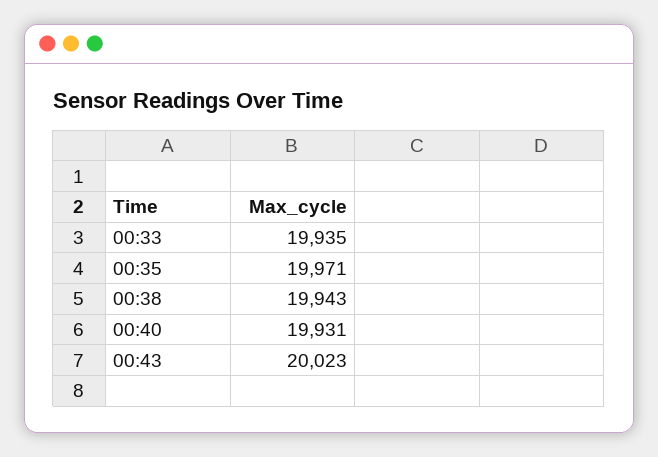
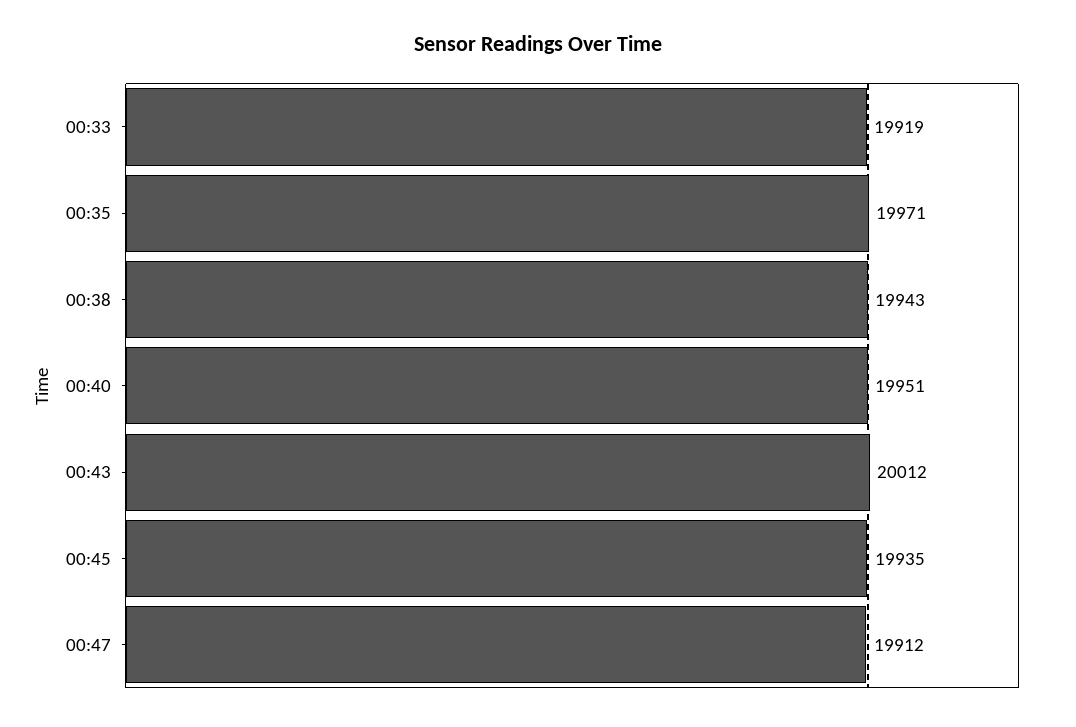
00:33: 19935 -> 19919
00:40: 19931 -> 19951
00:43: 20023 -> 20012
00:45: none -> 19935
00:47: none -> 19912

